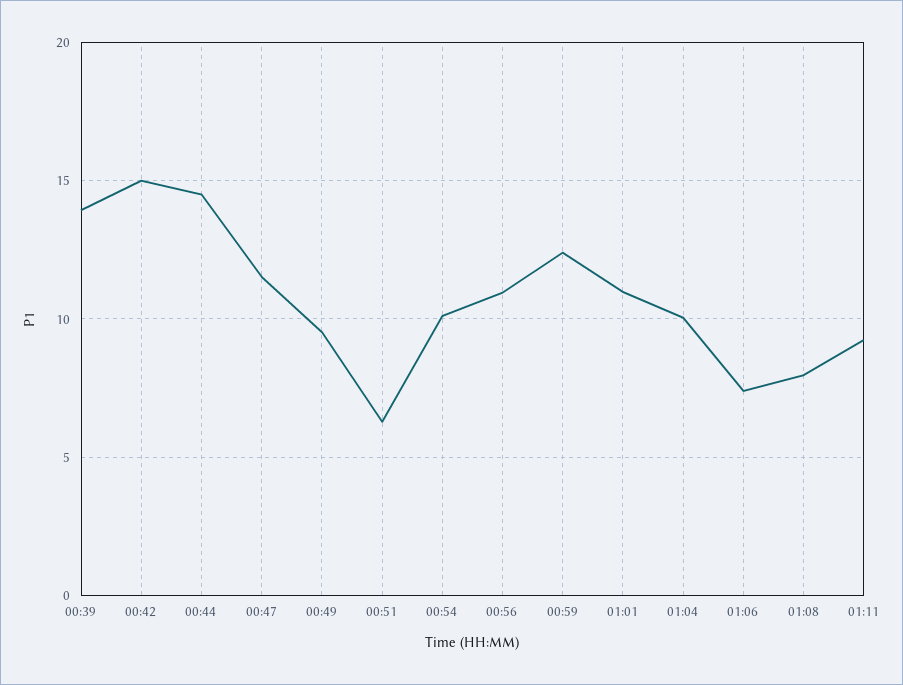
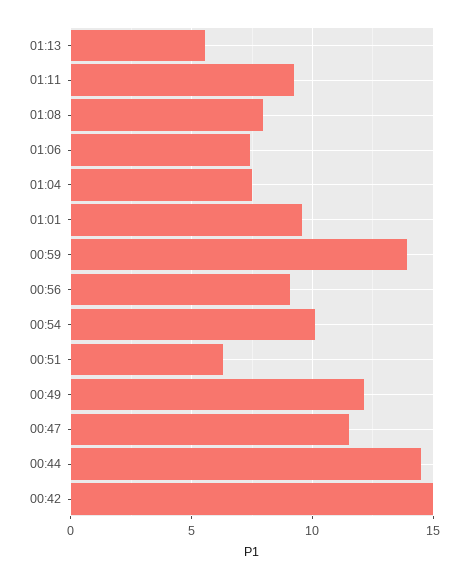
00:39: 14 -> none
00:49: 9.5 -> 12
00:56: 11 -> 9
00:59: 12.5 -> 14
01:01: 11 -> 9.5
01:04: 10 -> 7.5
01:13: none -> 5.5

